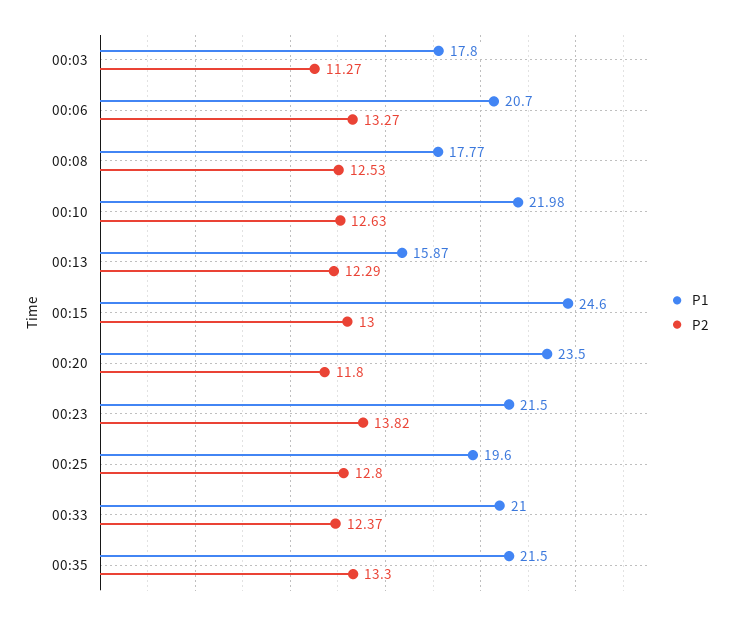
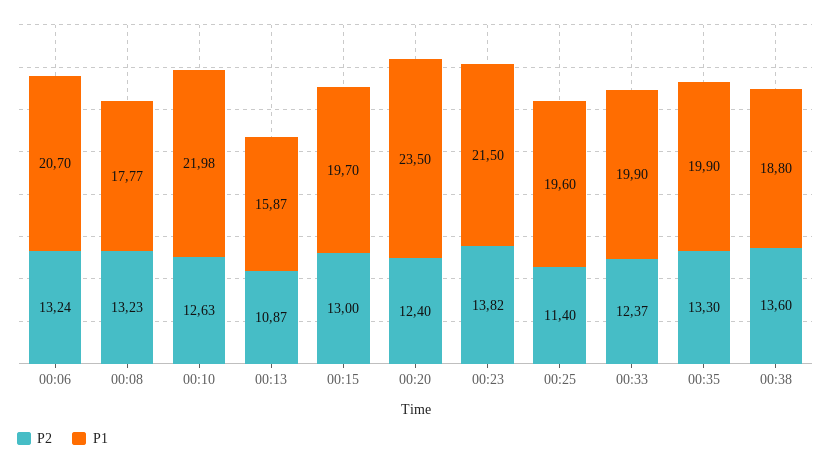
P1, 00:03: 17.8 -> none
P2, 00:03: 11.27 -> none
P2, 00:06: 13.27 -> 13.24
P2, 00:08: 12.53 -> 13.23
P2, 00:13: 12.29 -> 10.87
P1, 00:15: 24.6 -> 19.7
P2, 00:20: 11.8 -> 12.4
P2, 00:25: 12.8 -> 11.4
P1, 00:33: 21 -> 19.9
P1, 00:35: 21.5 -> 19.9
P2, 00:38: none -> 13.6
P1, 00:38: none -> 18.8

